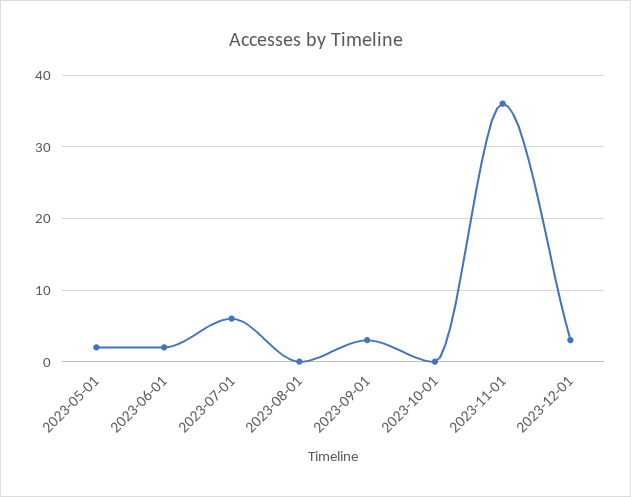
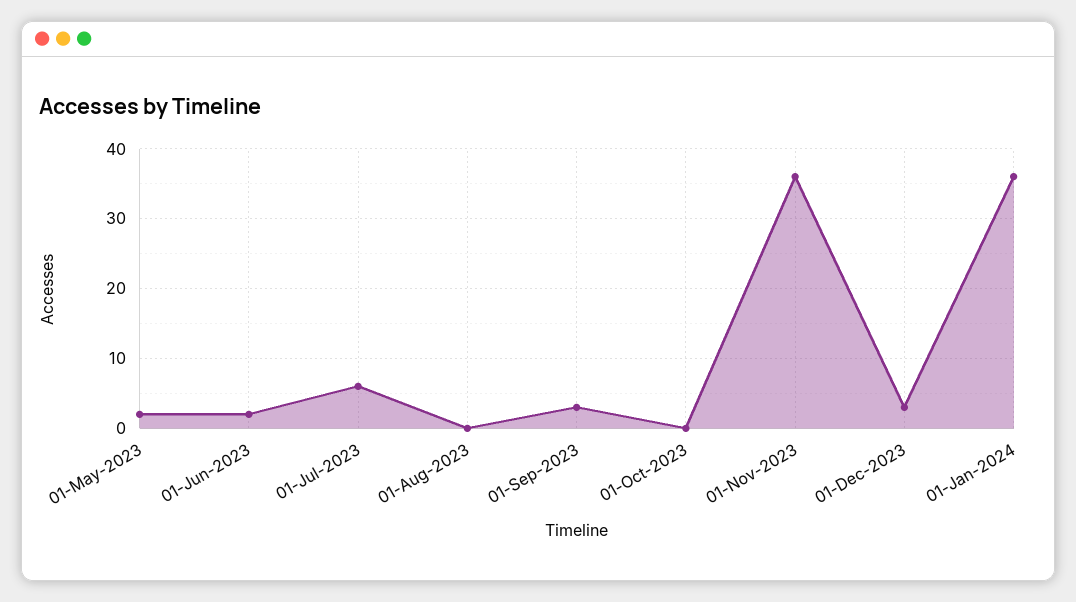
01-Jan-2024: none -> 36

